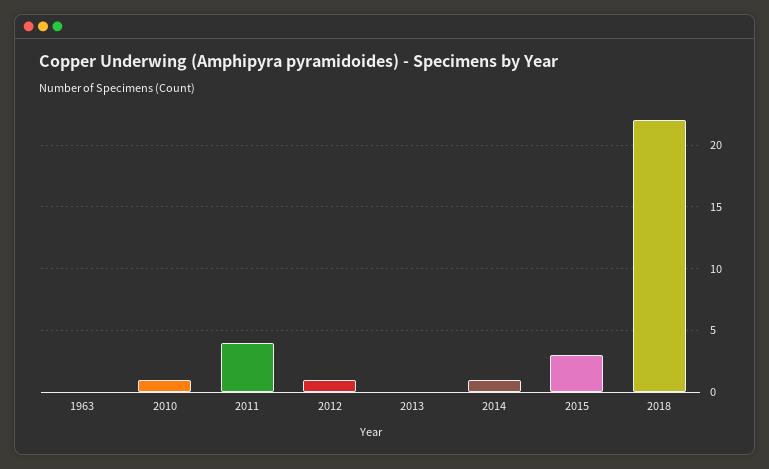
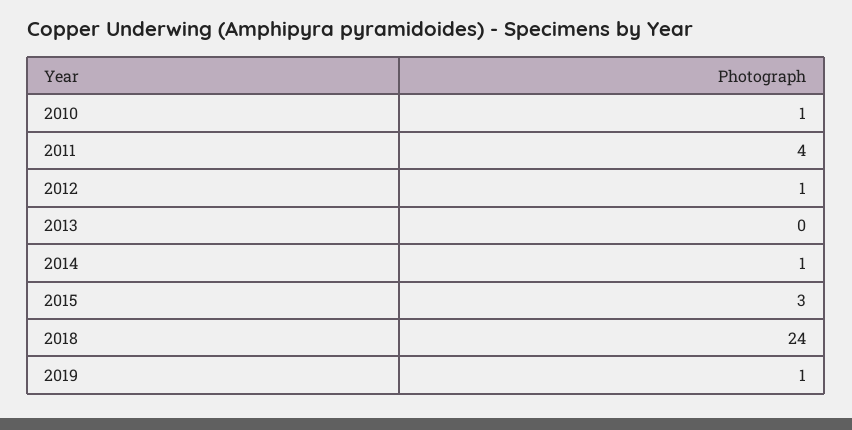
1963: 0 -> none
2018: 22 -> 24
2019: none -> 1

